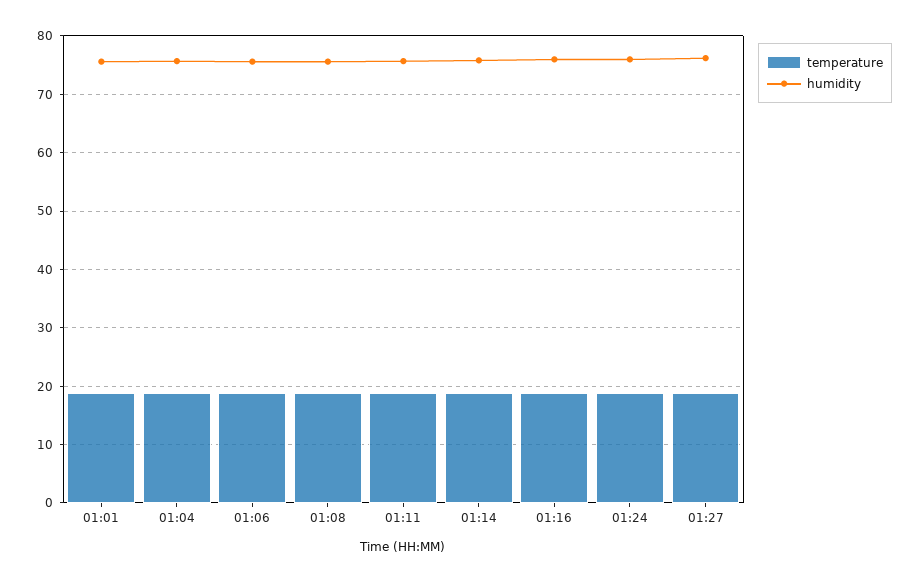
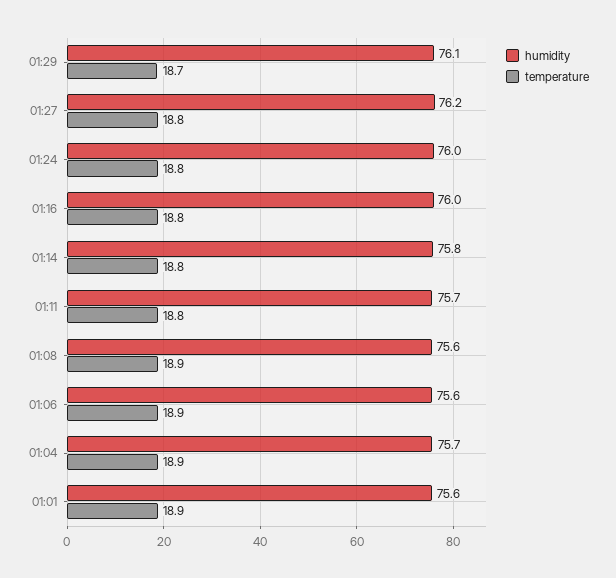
humidity, 01:29: none -> 76.1
temperature, 01:29: none -> 18.7

